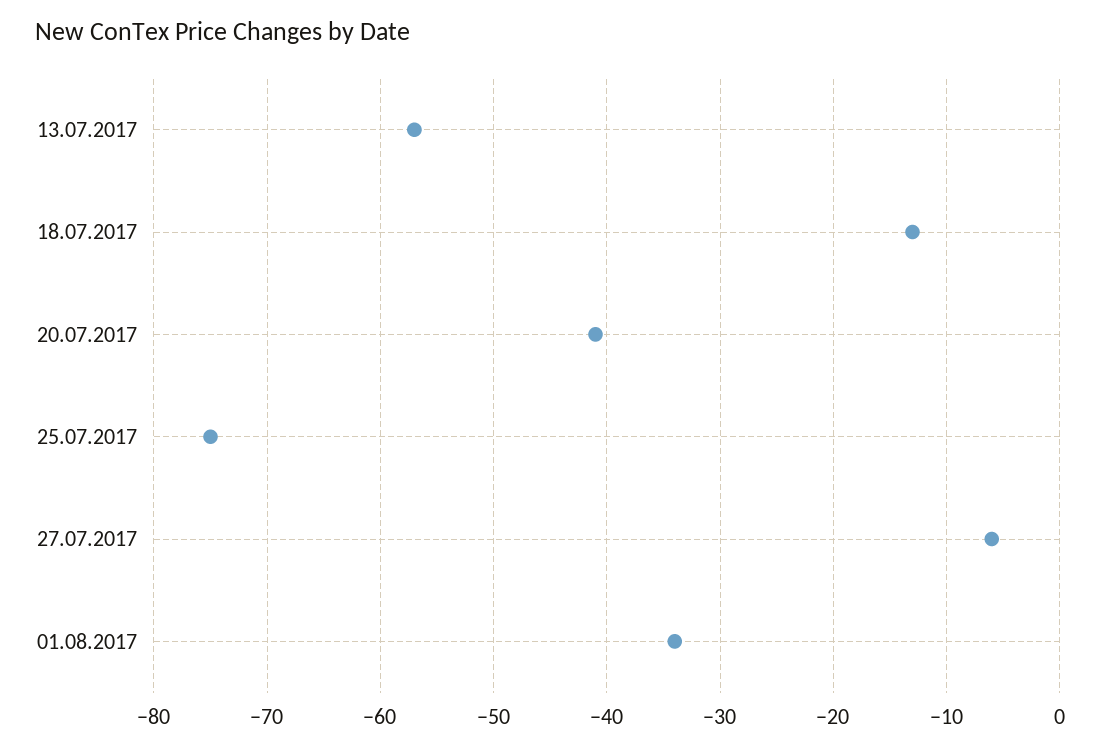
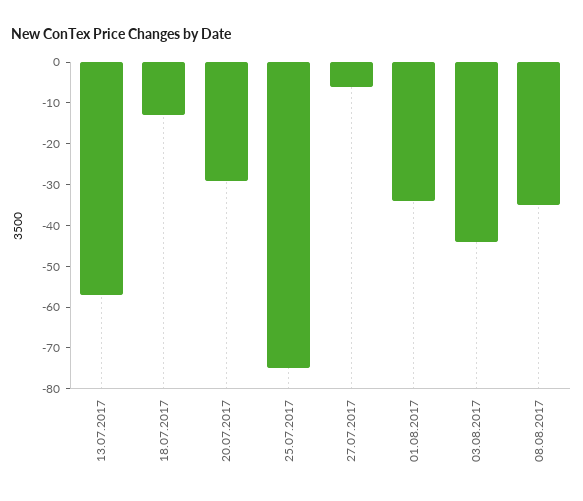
20.07.2017: -41 -> -30
03.08.2017: none -> -45
08.08.2017: none -> -35

